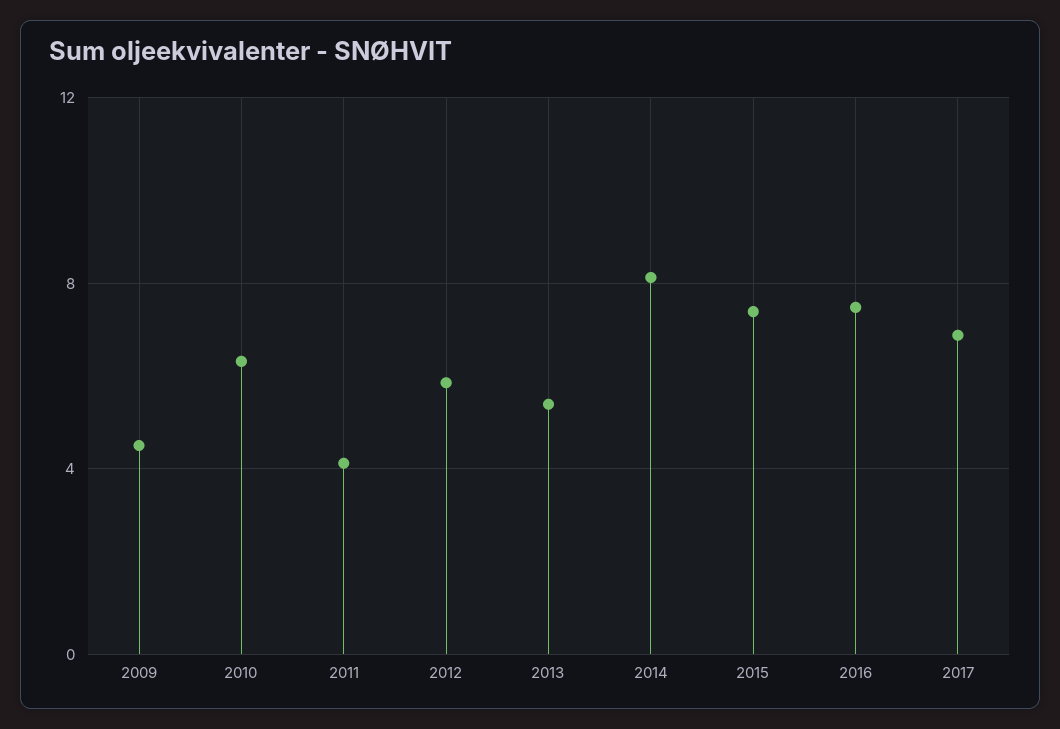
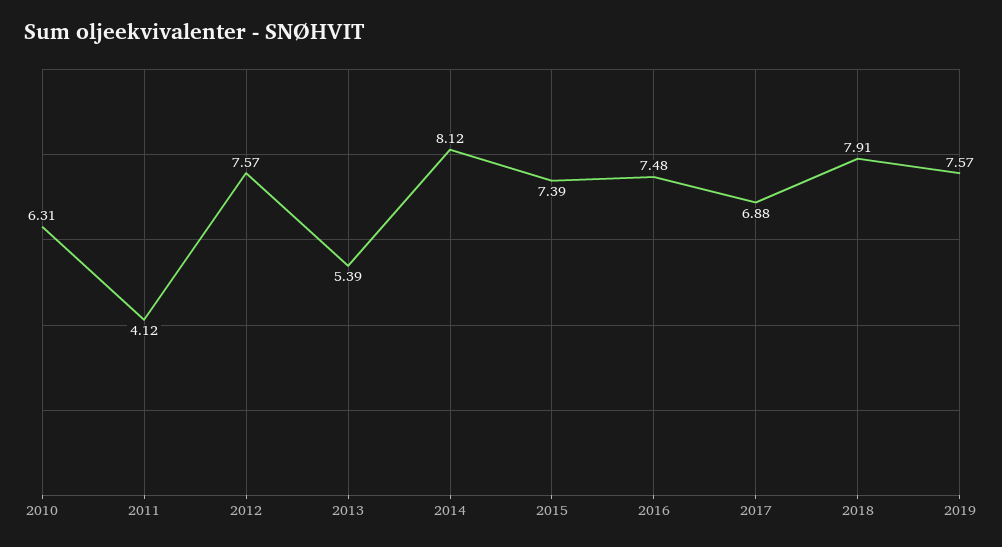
2009: 4.5 -> none
2012: 6 -> 7.57
2018: none -> 7.91
2019: none -> 7.57

